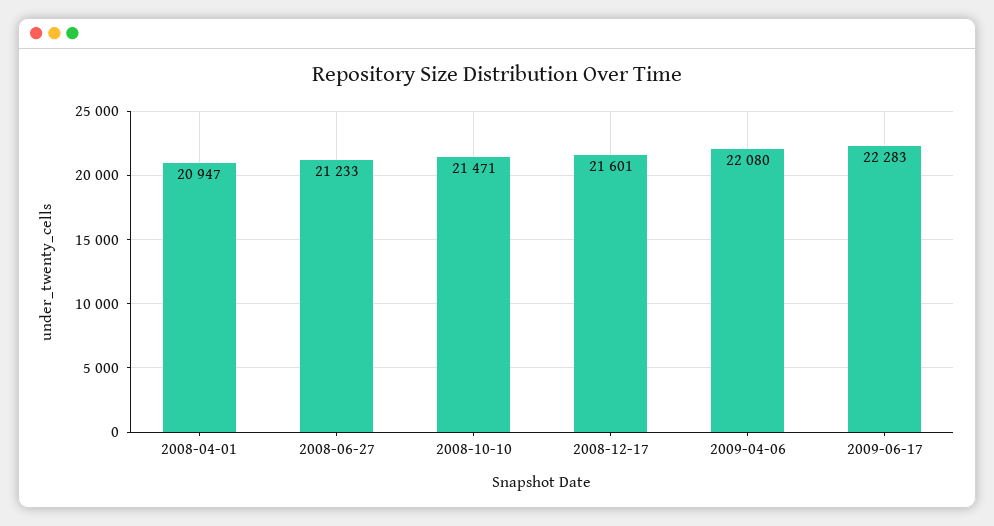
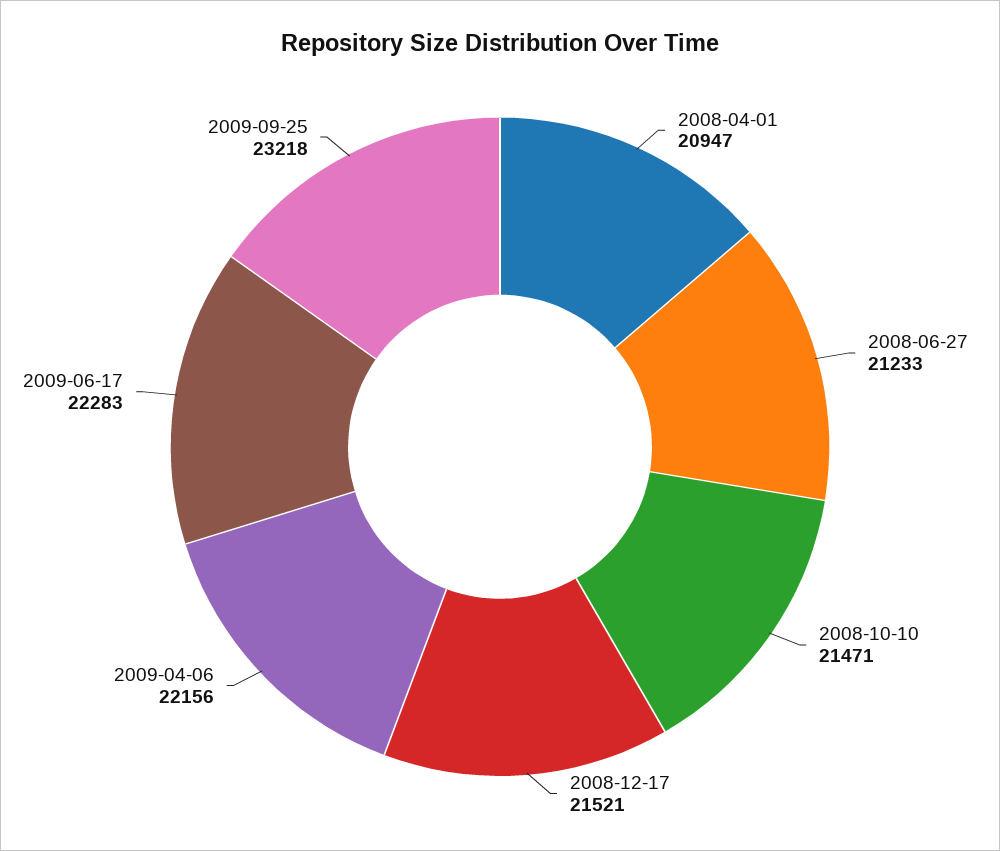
2008-12-17: 21601 -> 21521
2009-04-06: 22080 -> 22156
2009-09-25: none -> 23218

